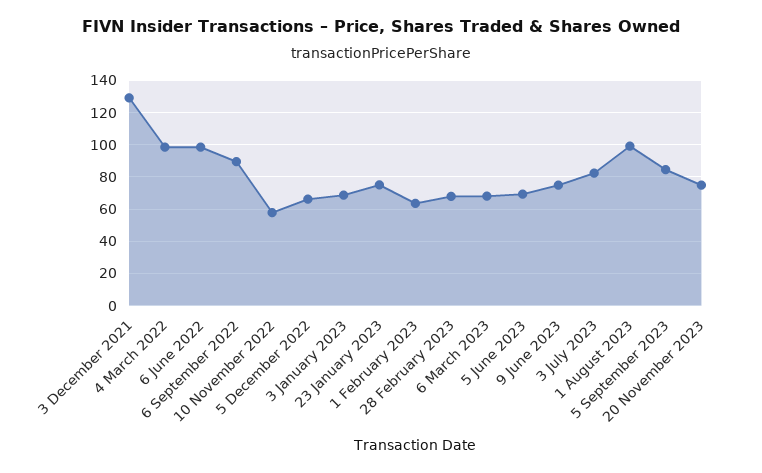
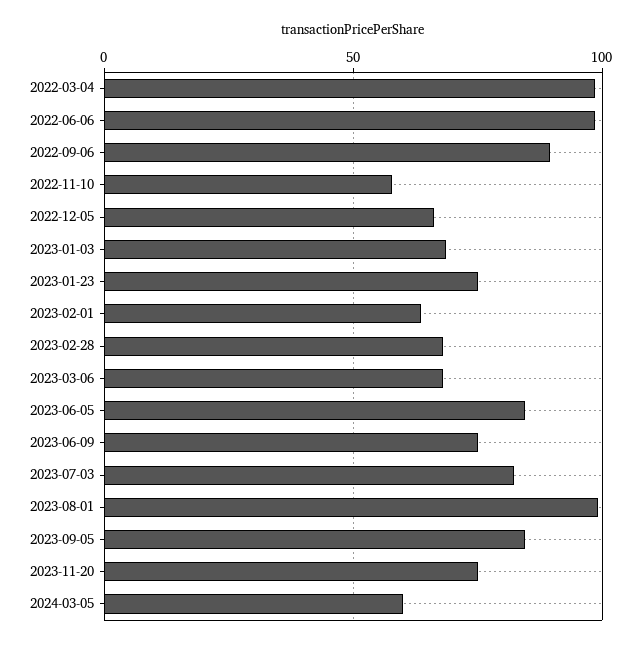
3 December 2021: 130 -> none
5 June 2023: 70 -> 85
2024-03-05: none -> 60

